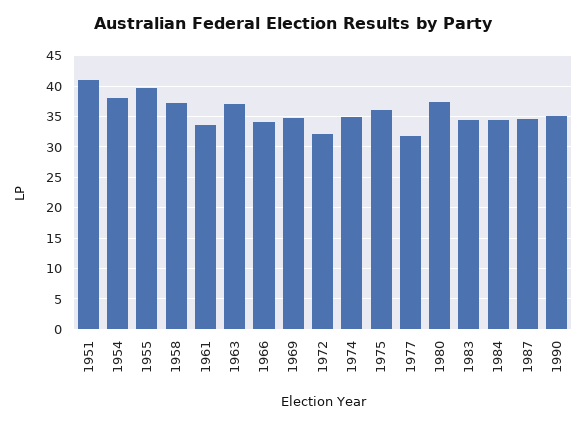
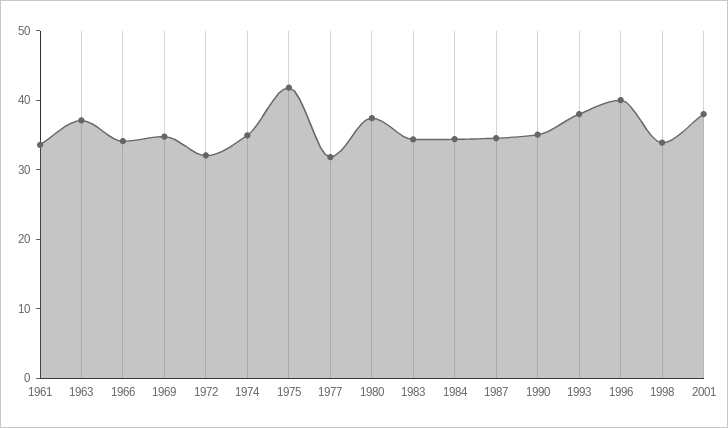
1951: 41 -> none
1954: 38 -> none
1955: 40 -> none
1958: 37 -> none
1975: 36 -> 42
1993: none -> 38
1996: none -> 40
1998: none -> 34
2001: none -> 38

